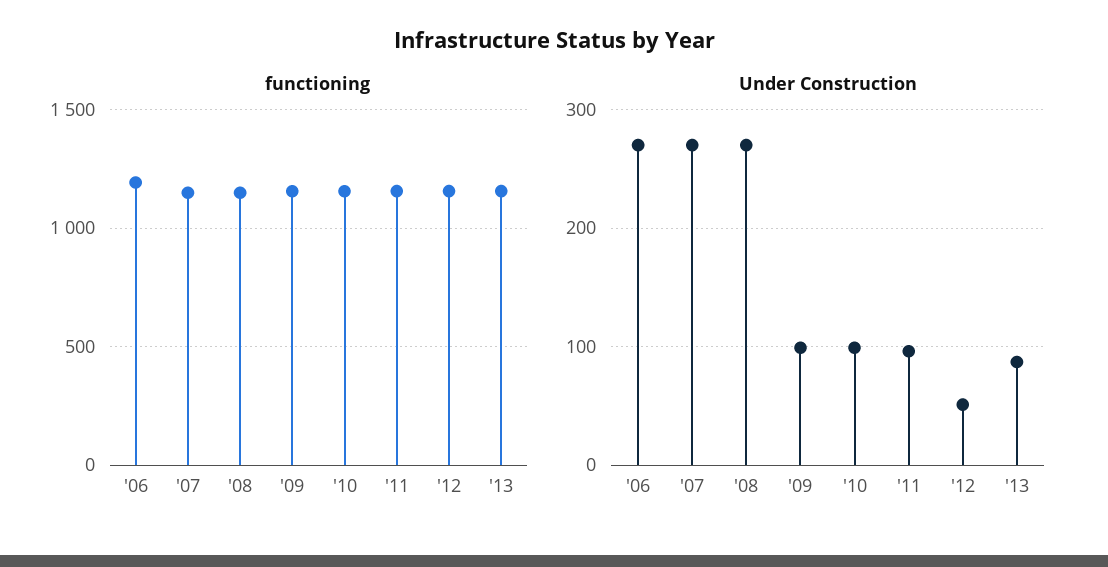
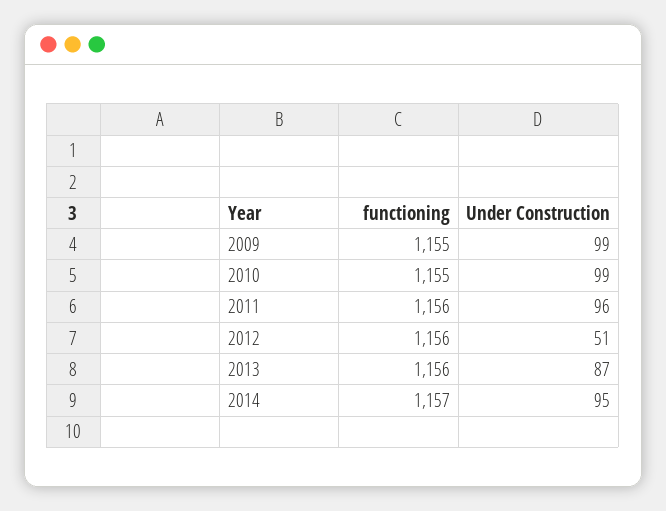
functioning, '06: 1200 -> none
functioning, '07: 1150 -> none
functioning, '08: 1150 -> none
Under Construction, '06: 270 -> none
Under Construction, '07: 270 -> none
Under Construction, '08: 270 -> none
functioning, 2014: none -> 1157
Under Construction, 2014: none -> 95

